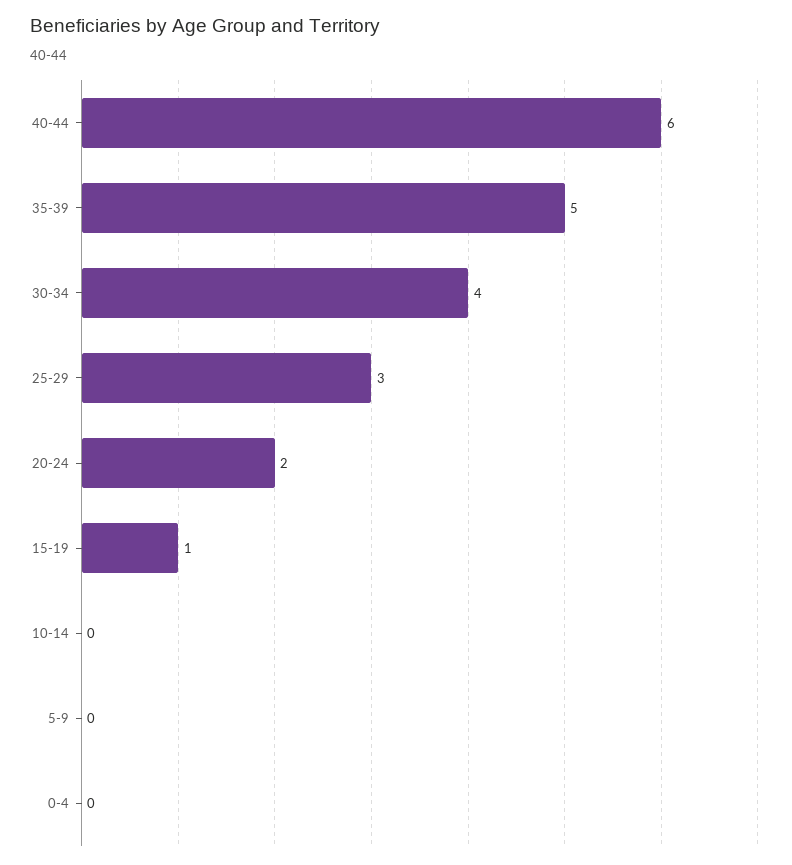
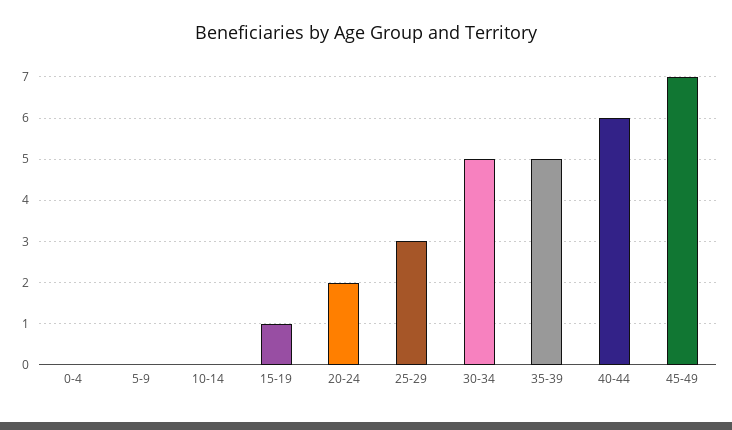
30-34: 4 -> 5
45-49: none -> 7

